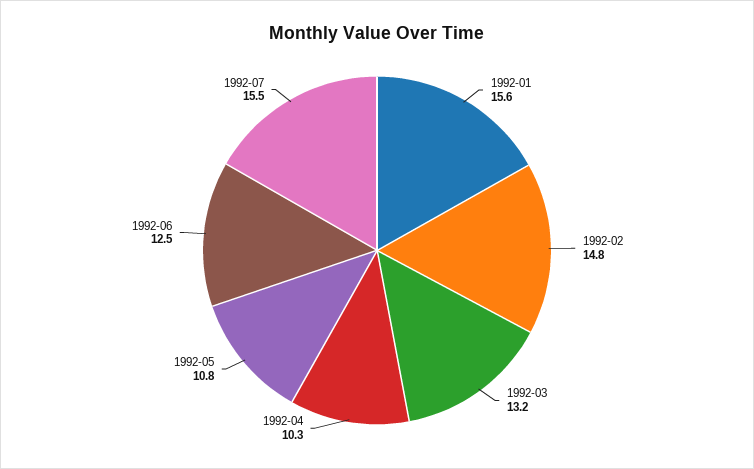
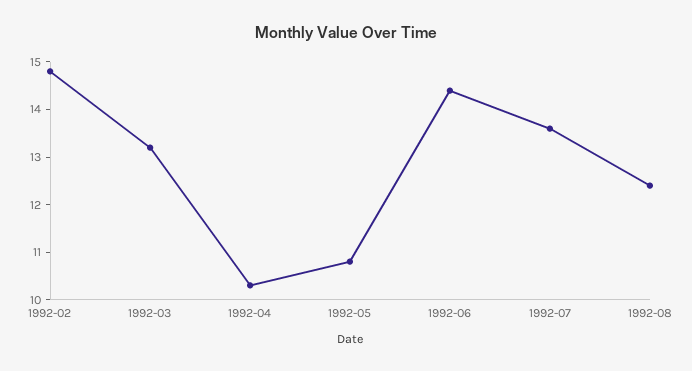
1992-01: 15.6 -> none
1992-06: 12.5 -> 14.5
1992-07: 15.5 -> 13.5
1992-08: none -> 12.5

